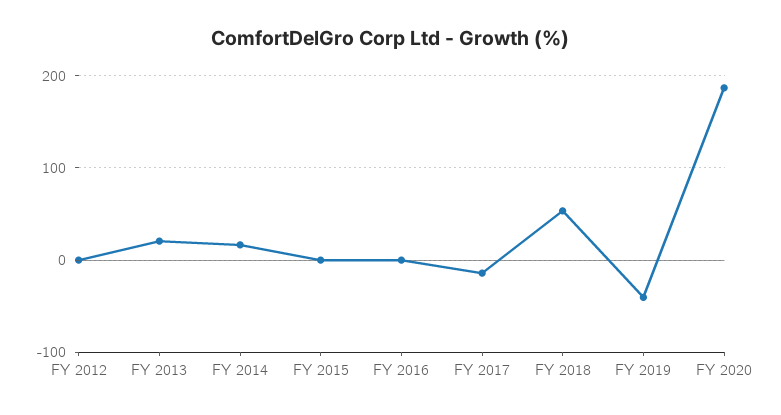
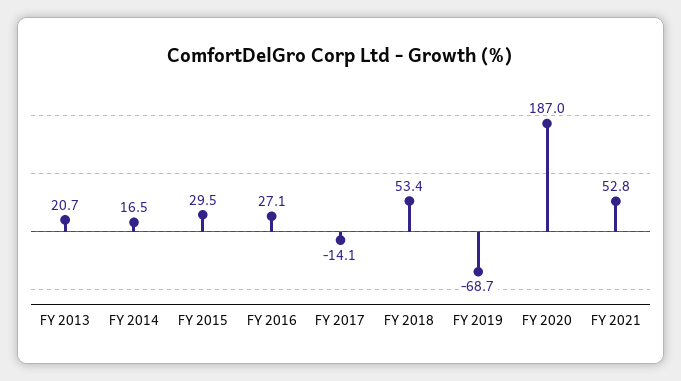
FY 2012: 0 -> none
FY 2015: 0 -> 29.5
FY 2016: 0 -> 27.1
FY 2019: -40 -> -68.7
FY 2021: none -> 52.8

